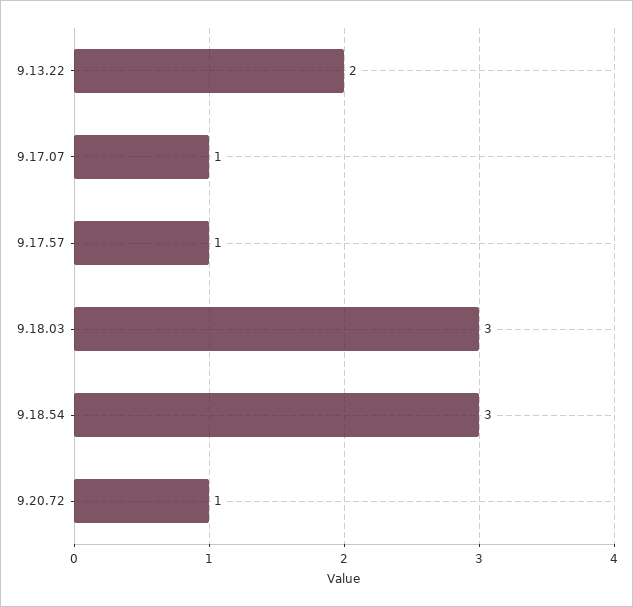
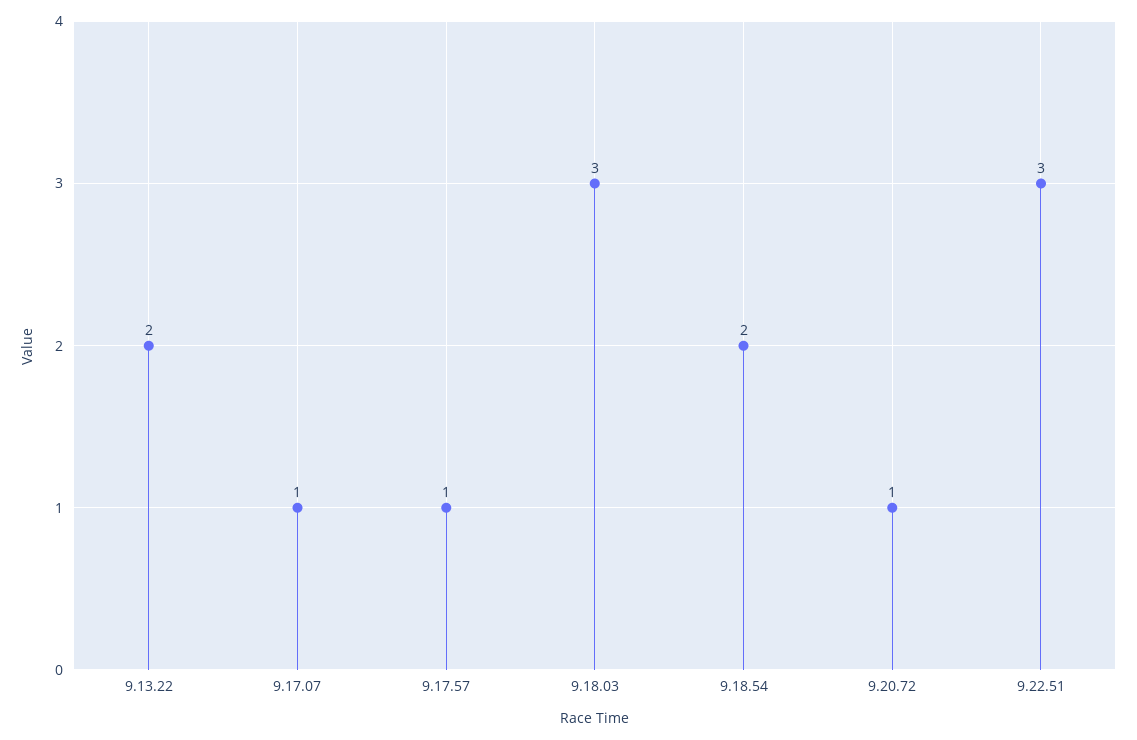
9.18.54: 3 -> 2
9.22.51: none -> 3

